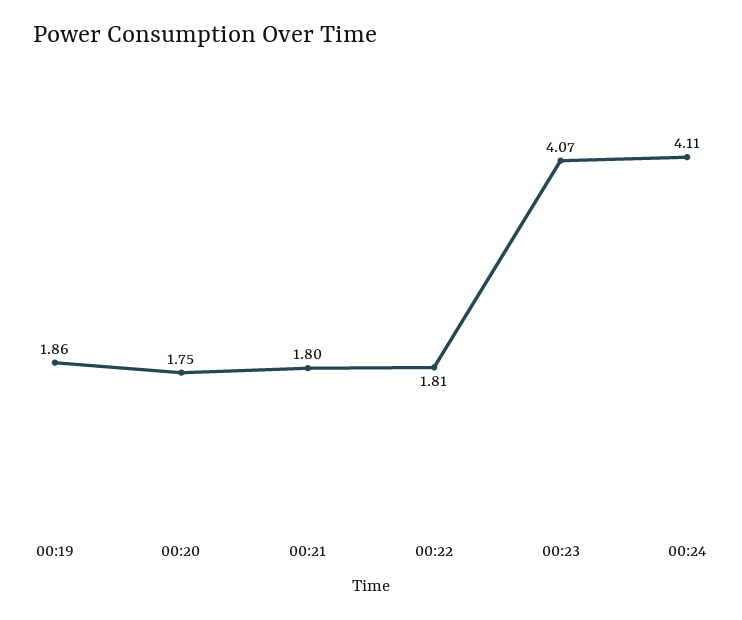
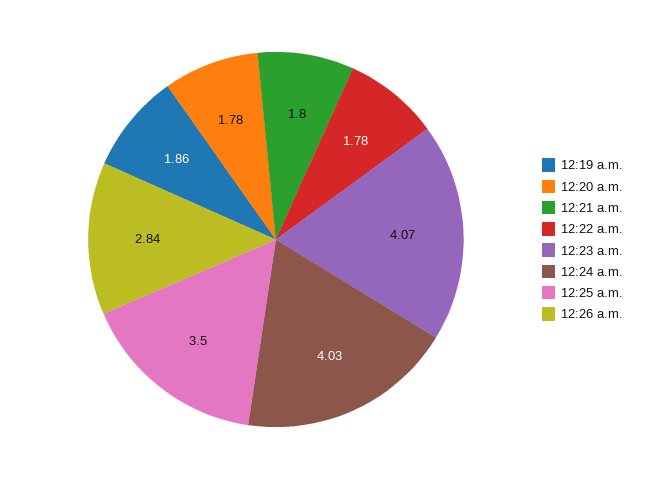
00:20: 1.75 -> 1.78
00:22: 1.81 -> 1.78
00:24: 4.11 -> 4.03
12:25 a.m.: none -> 3.5
12:26 a.m.: none -> 2.84

